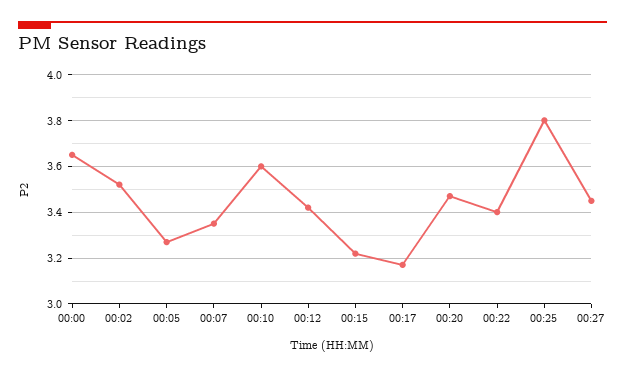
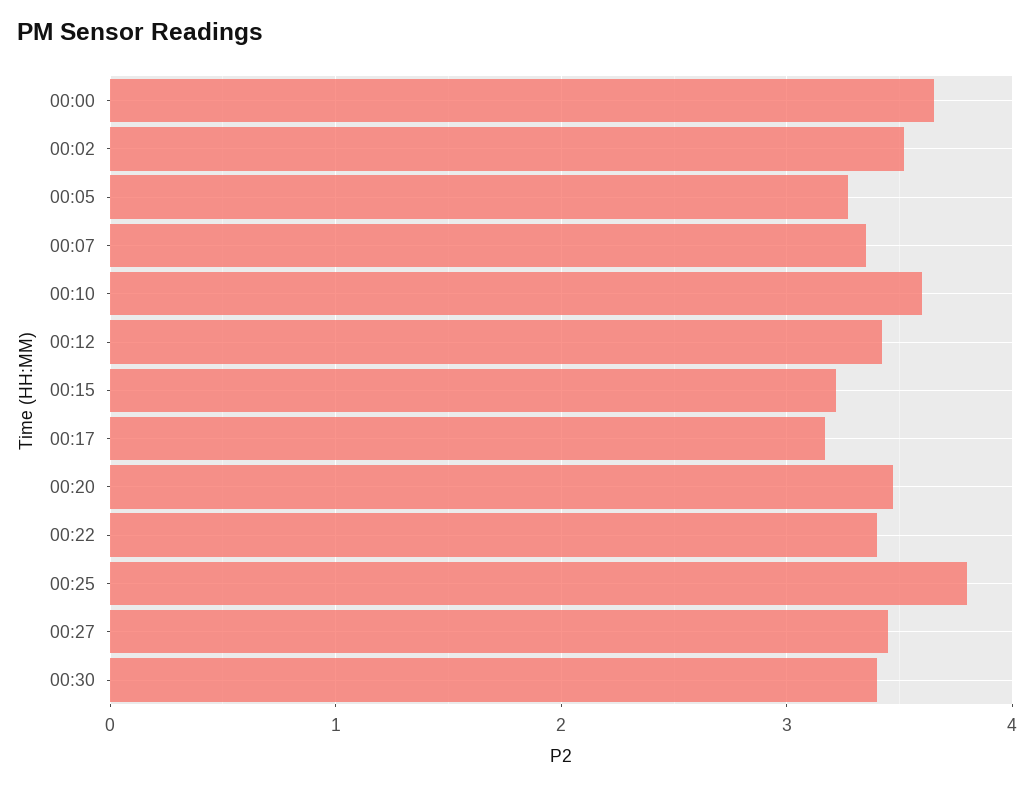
00:30: none -> 3.4

